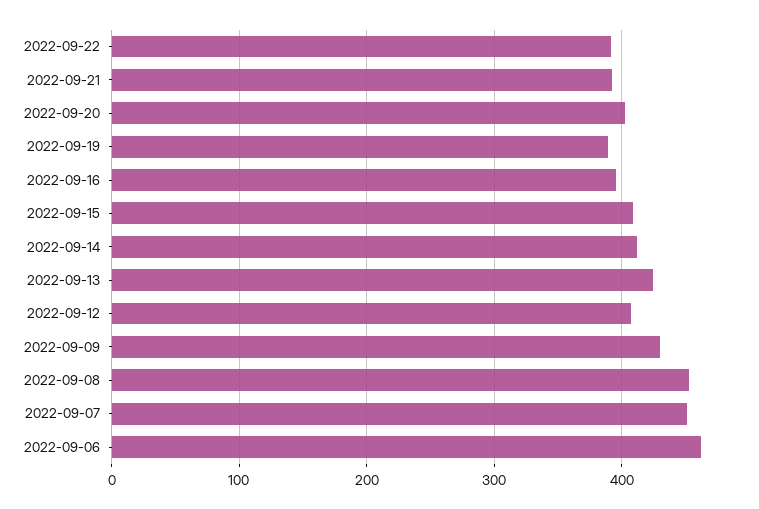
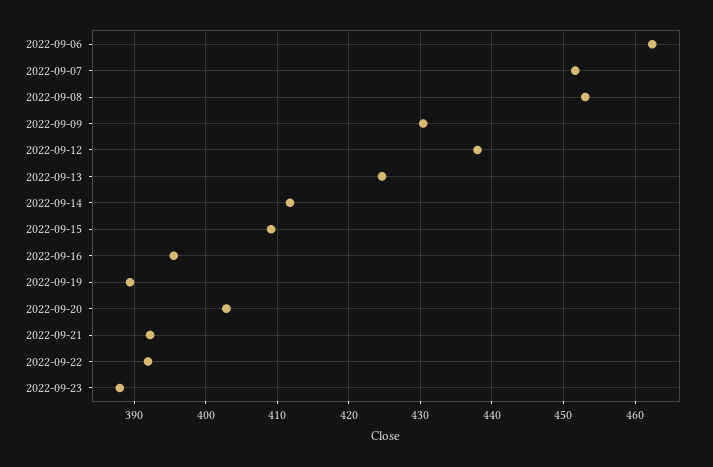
2022-09-12: 410 -> 438
2022-09-23: none -> 388

